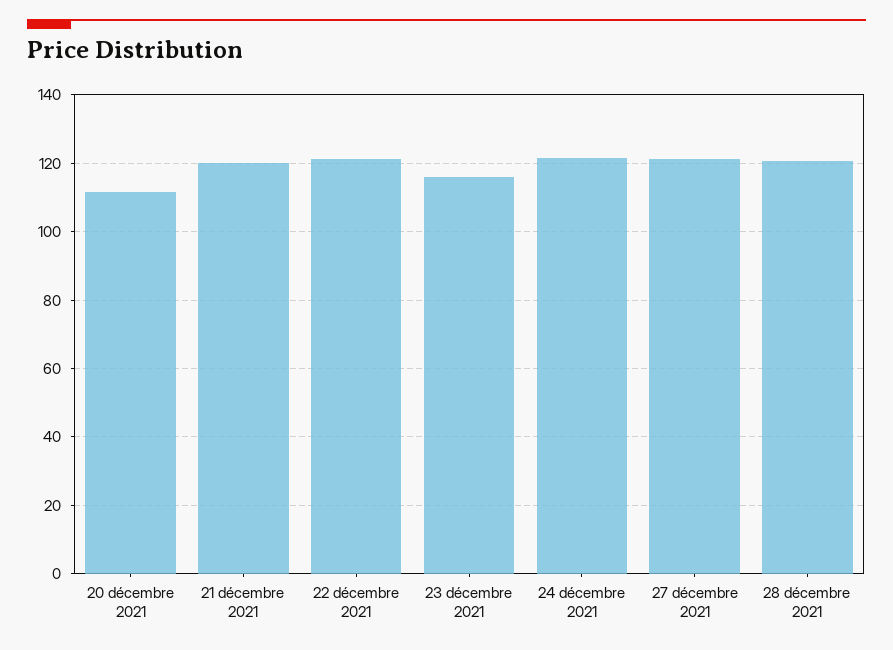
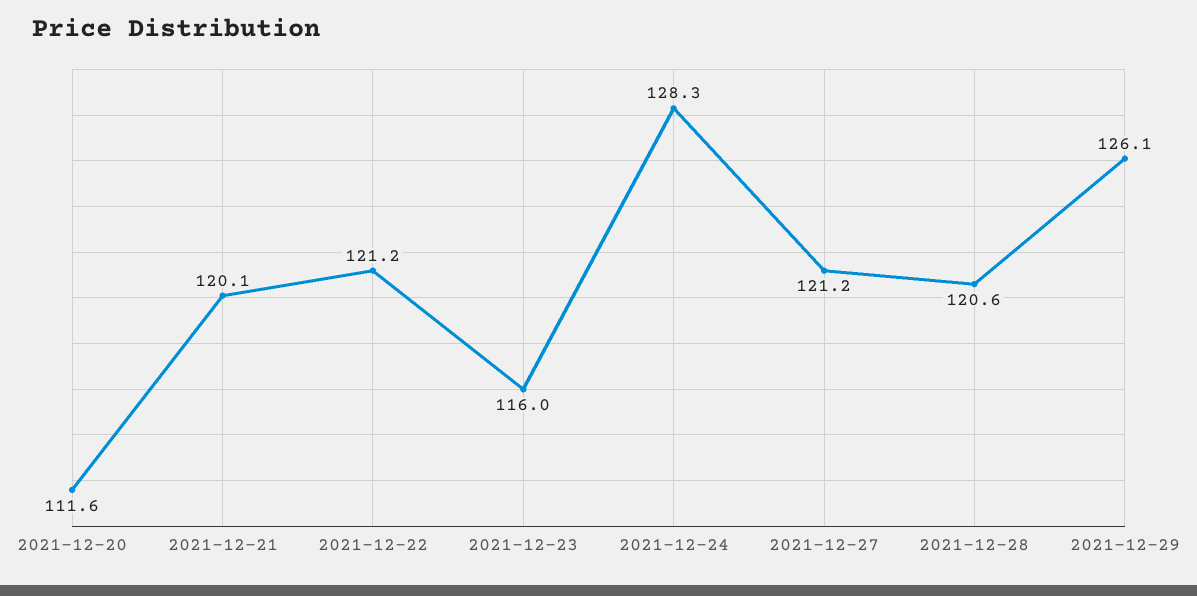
24 décembre 2021: 122 -> 128.3
2021-12-29: none -> 126.1

